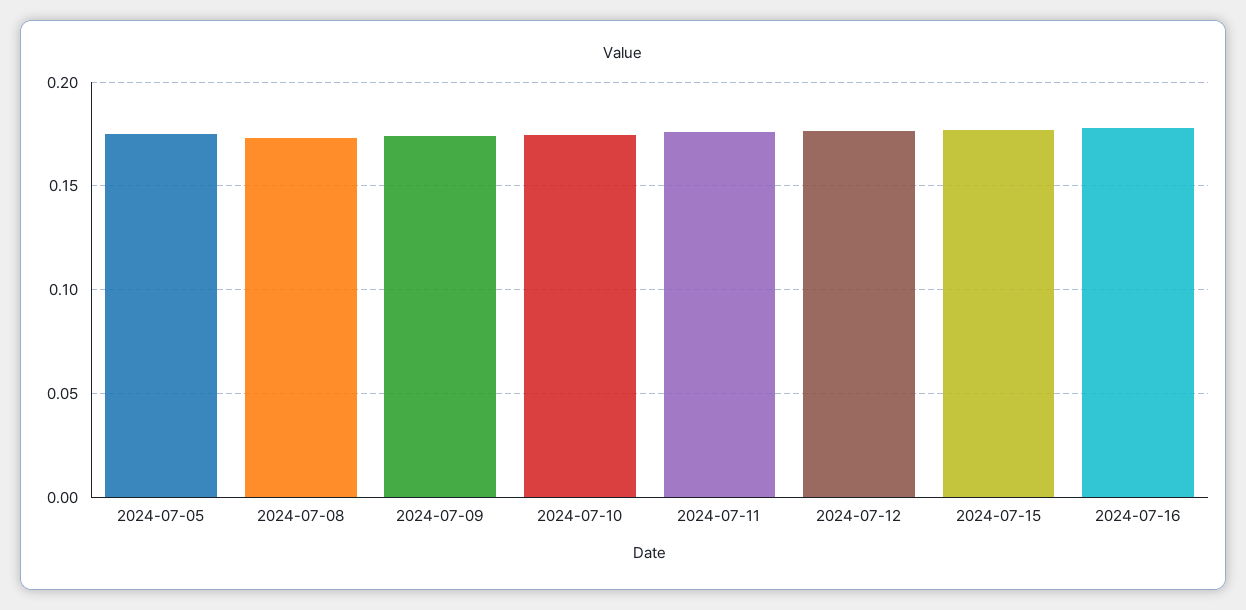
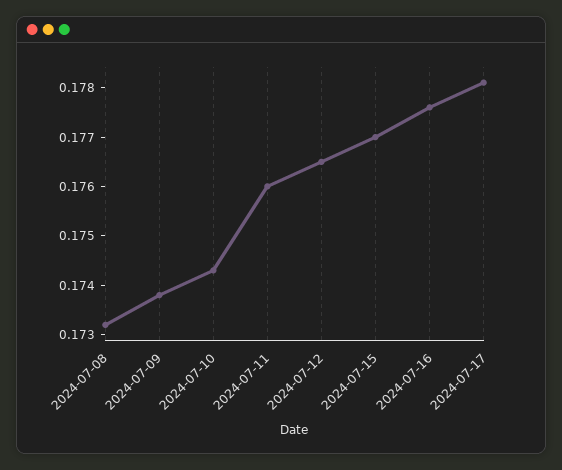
2024-07-05: 0.175 -> none
2024-07-17: none -> 0.178

